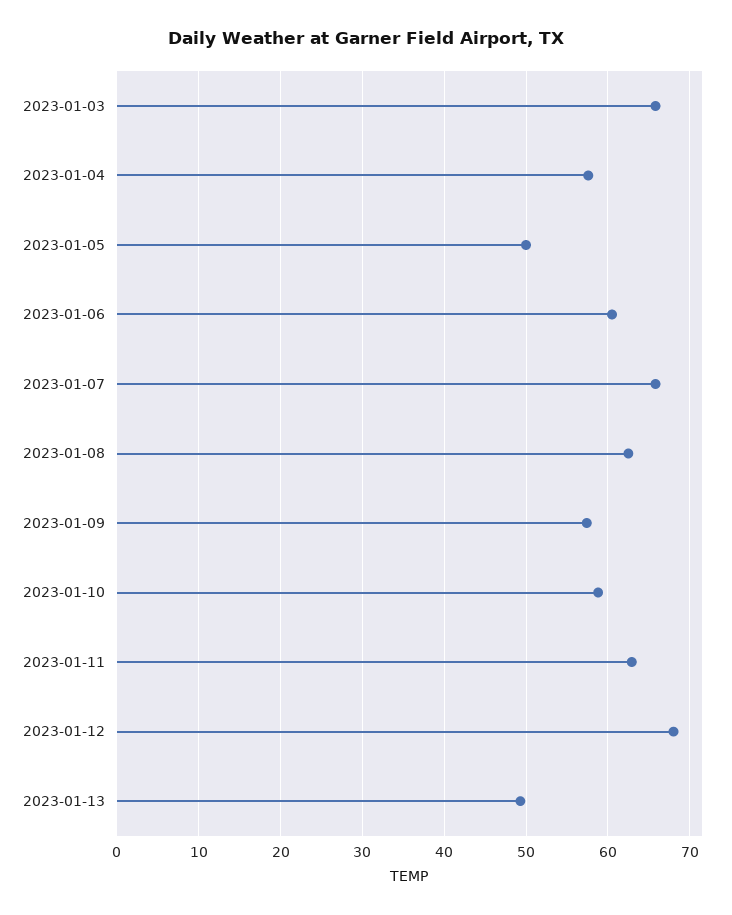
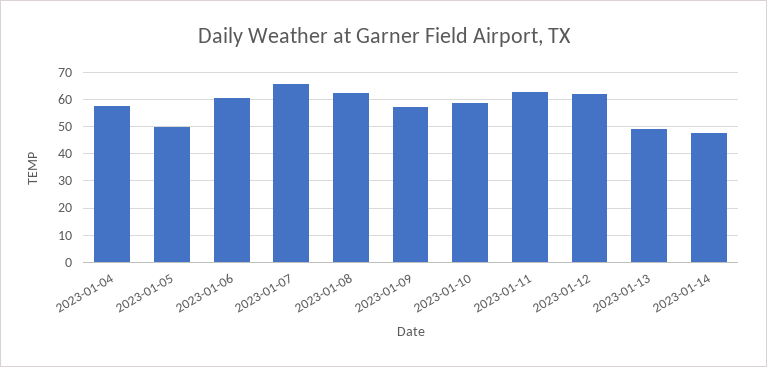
2023-01-03: 66 -> none
2023-01-12: 68 -> 62.5
2023-01-14: none -> 47.5

